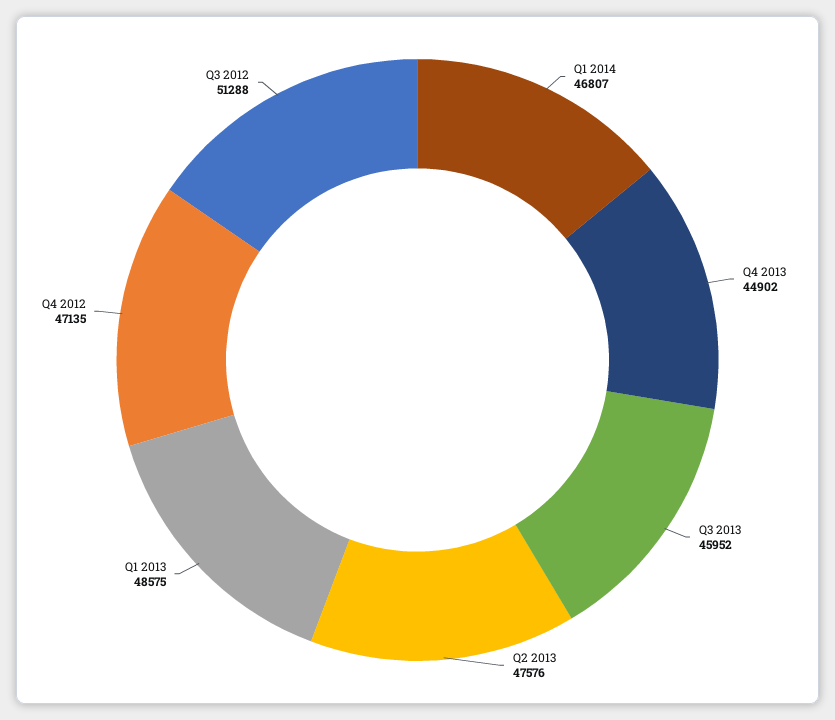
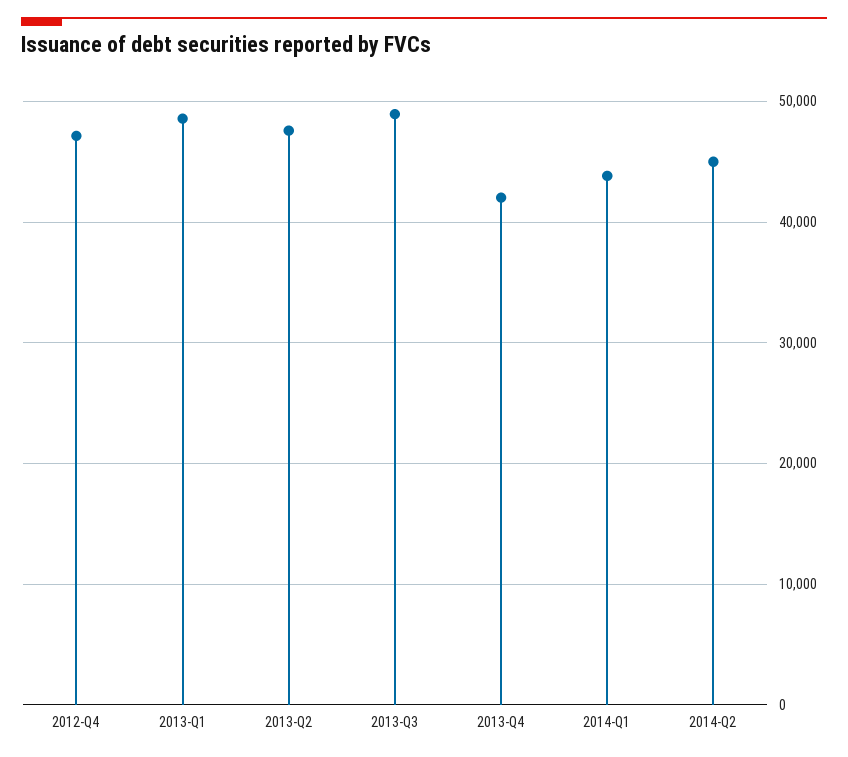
Q1 2014: 46807 -> 44000
Q4 2013: 44902 -> 42000
Q3 2013: 45952 -> 49000
Q3 2012: 51288 -> none
2014-Q2: none -> 45000

